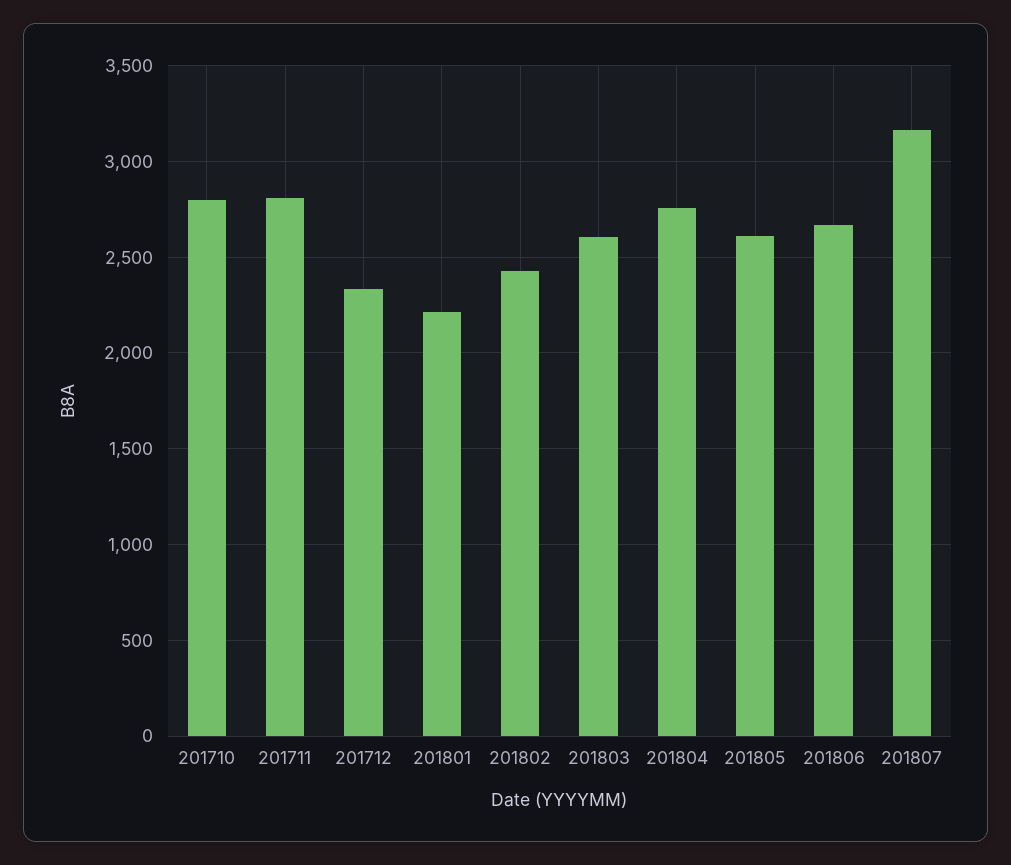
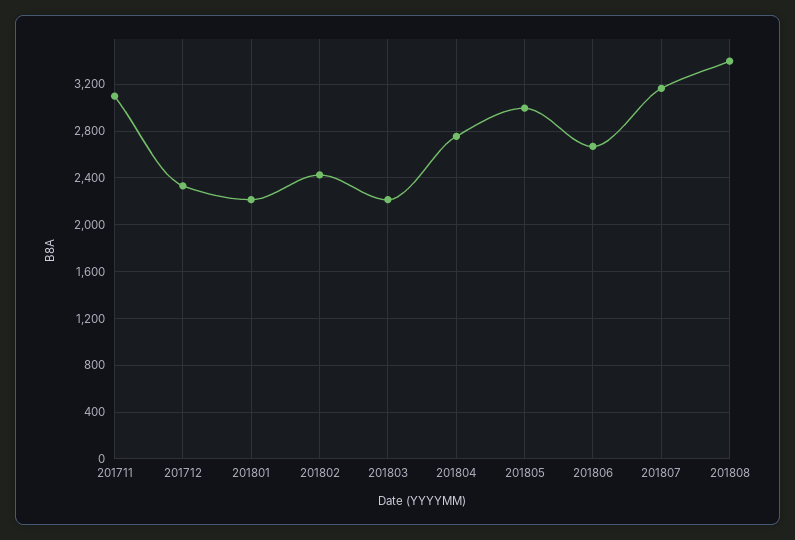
201710: 2800 -> none
201711: 2800 -> 3100
201803: 2600 -> 2200
201805: 2600 -> 3000
201808: none -> 3400

